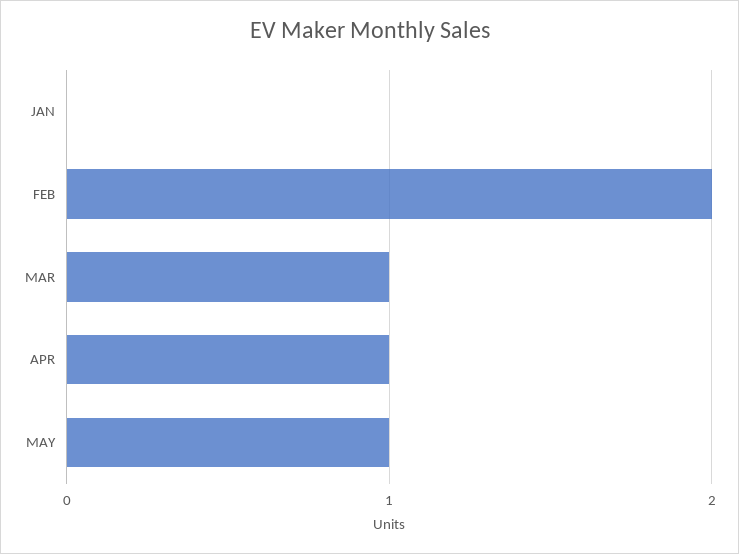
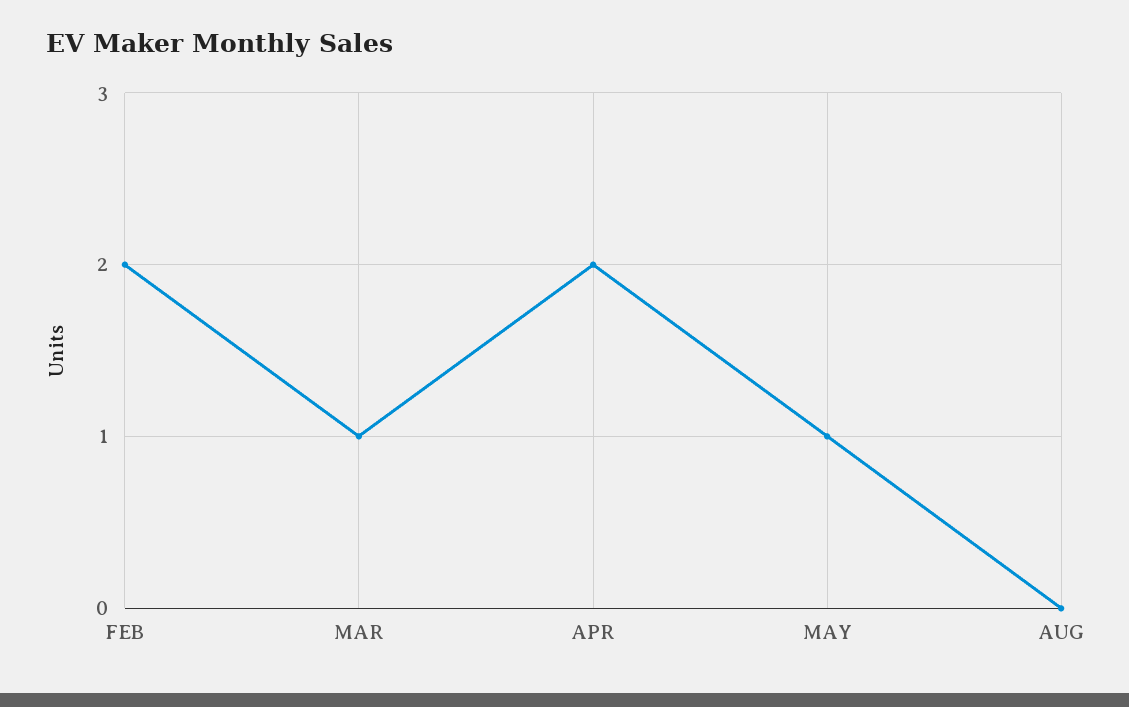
JAN: 0 -> none
APR: 1 -> 2
AUG: none -> 0

